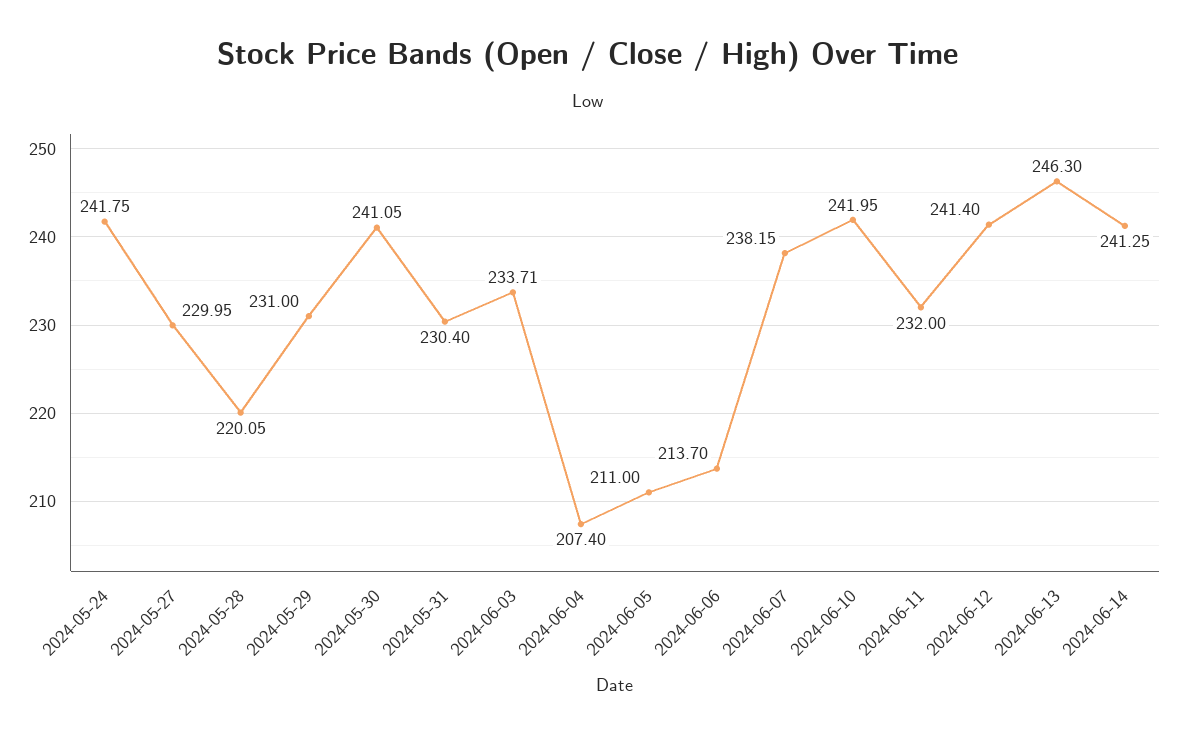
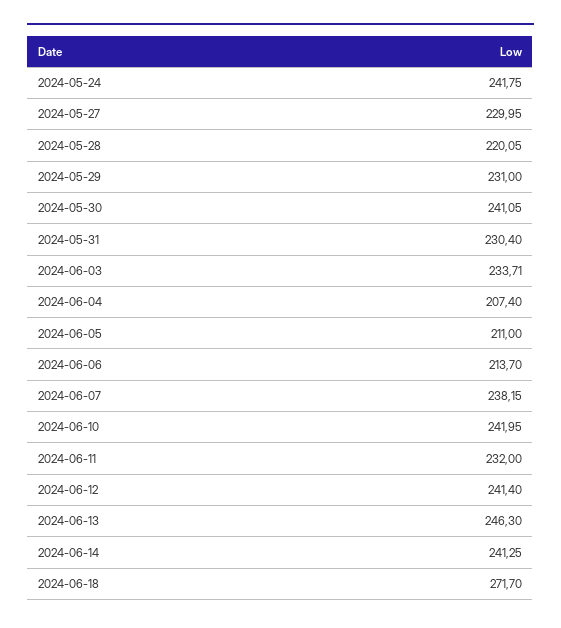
2024-06-18: none -> 271.7

